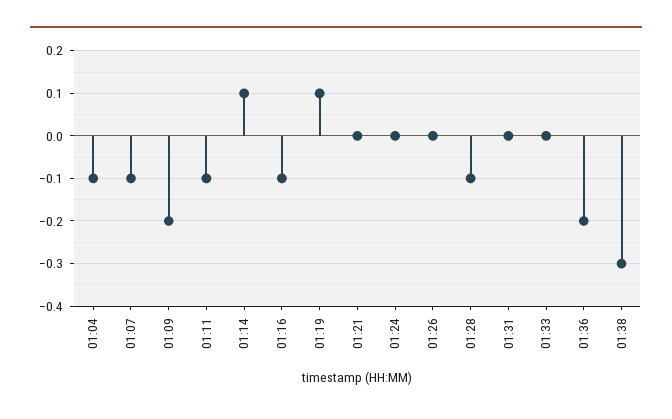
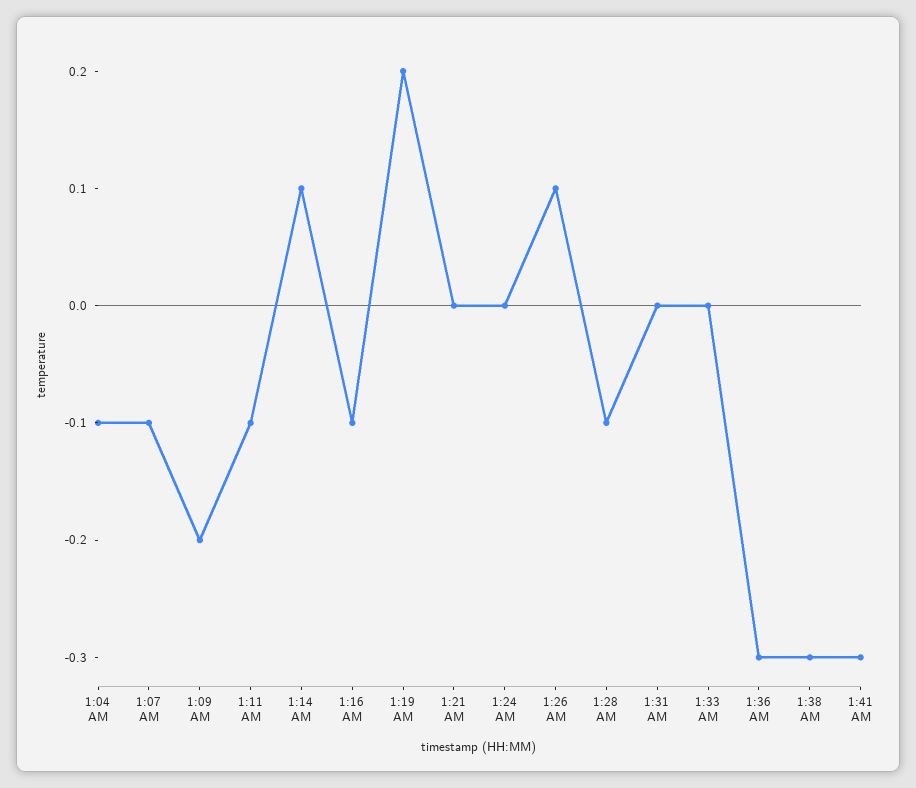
01:19: 0.1 -> 0.2
01:26: 0 -> 0.1
01:36: -0.2 -> -0.3
1:41 AM: none -> -0.3

